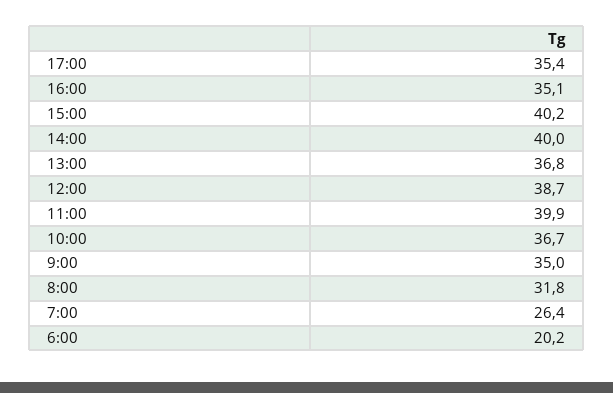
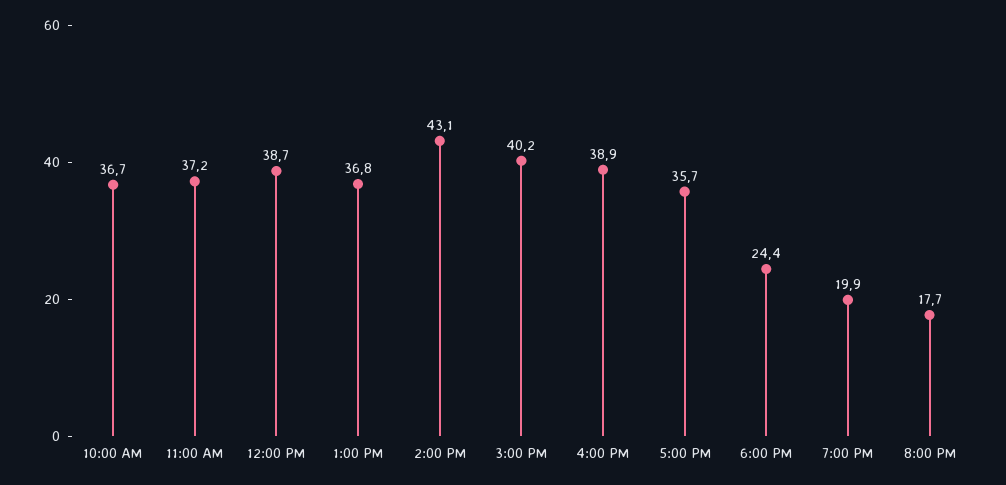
17:00: 35.4 -> 35.7
16:00: 35.1 -> 38.9
14:00: 40 -> 43.1
11:00: 39.9 -> 37.2
9:00: 35 -> none
8:00: 31.8 -> none
7:00: 26.4 -> none
6:00: 20.2 -> none
6:00 PM: none -> 24.4
7:00 PM: none -> 19.9
8:00 PM: none -> 17.7

